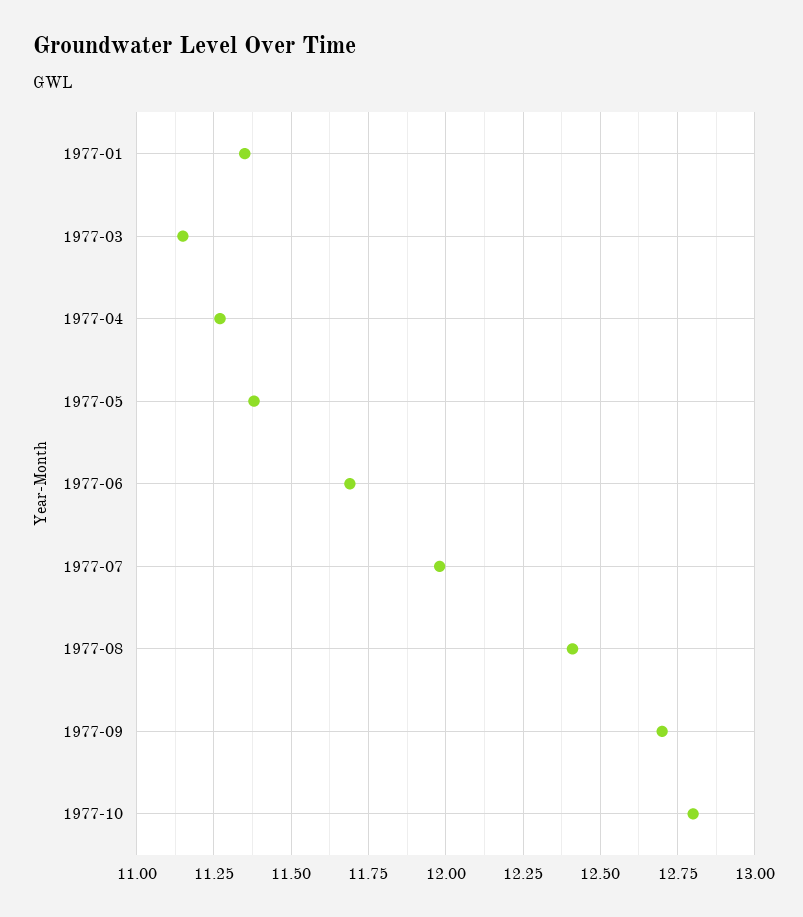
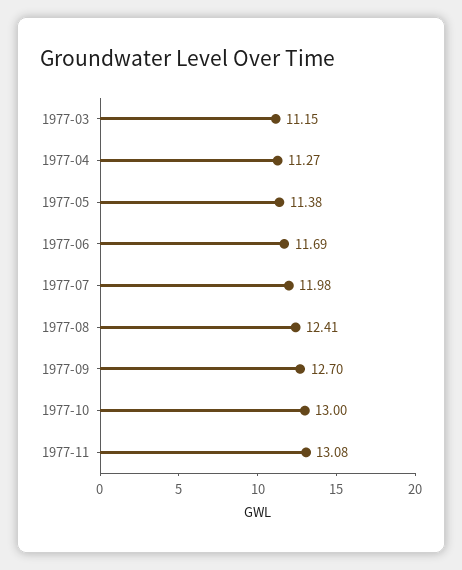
1977-01: 11.35 -> none
1977-10: 12.8 -> 13
1977-11: none -> 13.08

